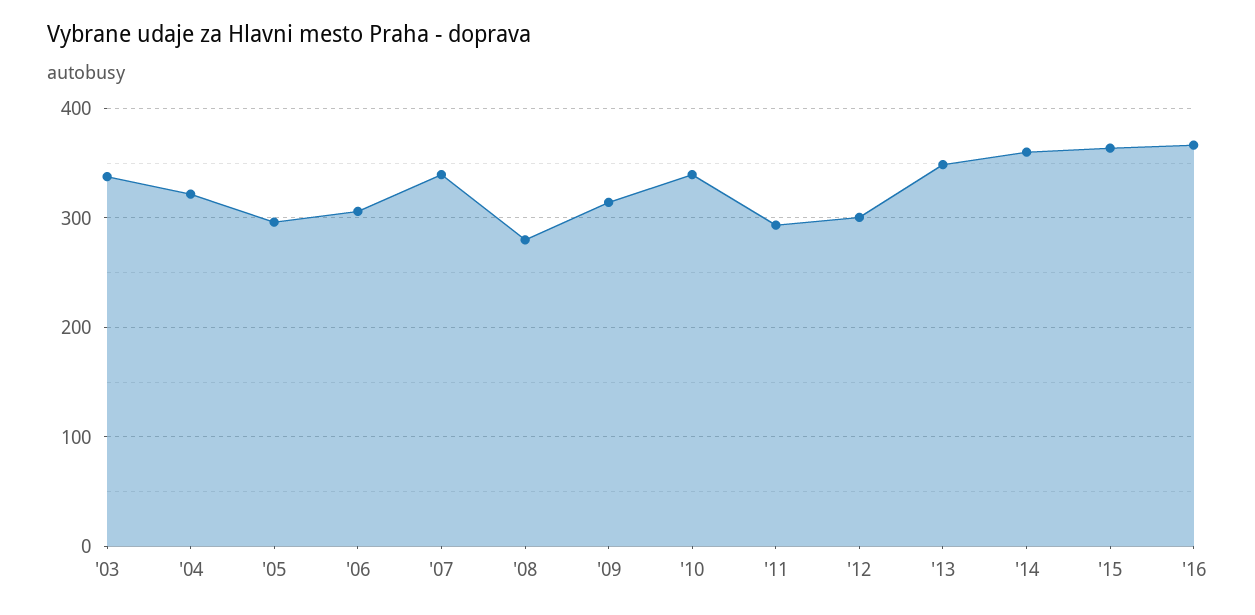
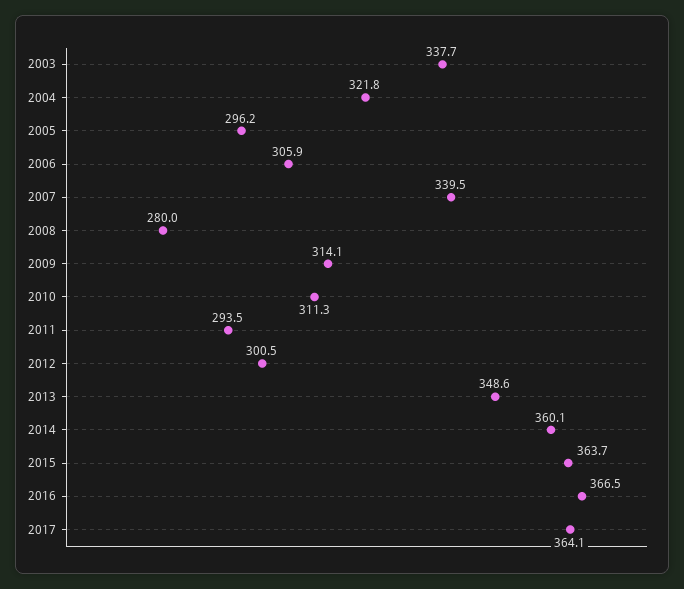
'10: 340 -> 311.3
2017: none -> 364.1

